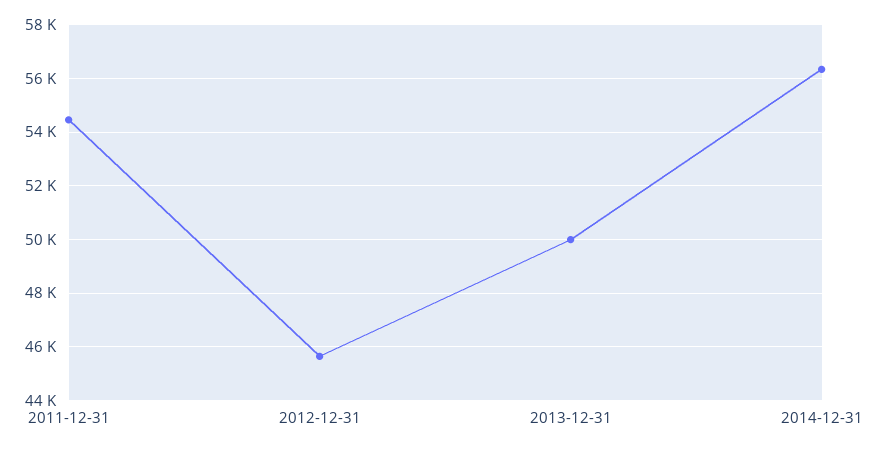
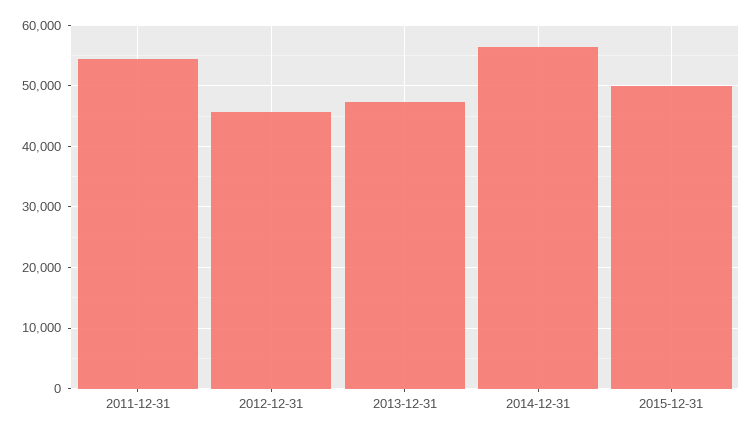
2013-12-31: 50000 -> 47000
2015-12-31: none -> 50000

